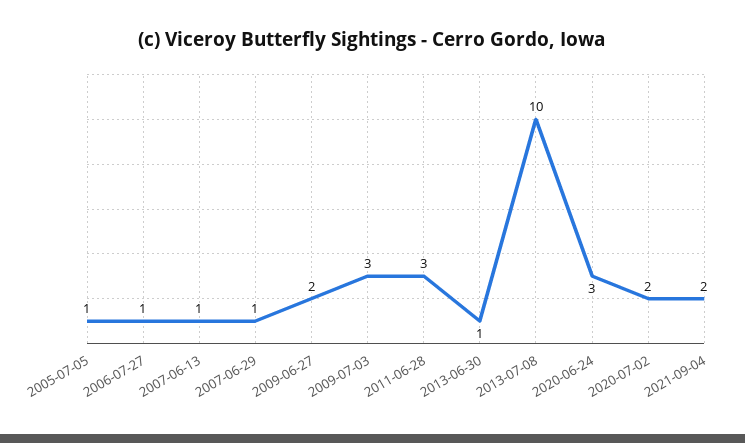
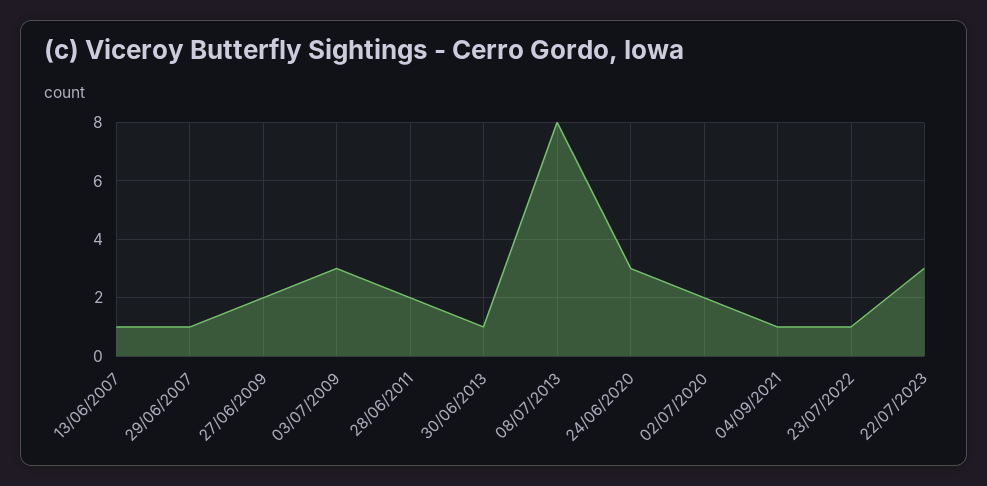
2005-07-05: 1 -> none
2006-07-27: 1 -> none
2011-06-28: 3 -> 2
2013-07-08: 10 -> 8
2021-09-04: 2 -> 1
23/07/2022: none -> 1
22/07/2023: none -> 3

